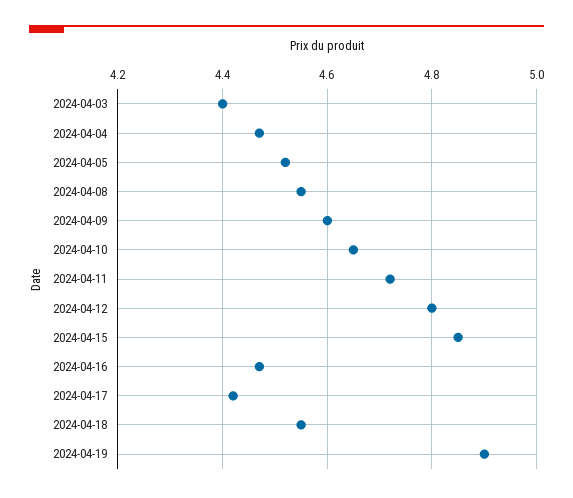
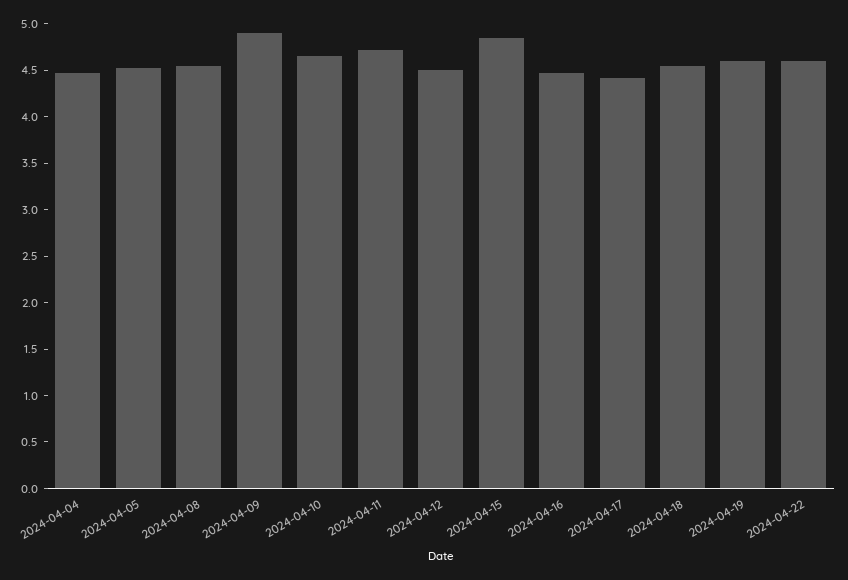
2024-04-03: 4.4 -> none
2024-04-09: 4.6 -> 4.9
2024-04-12: 4.8 -> 4.5
2024-04-19: 4.9 -> 4.6
2024-04-22: none -> 4.6

